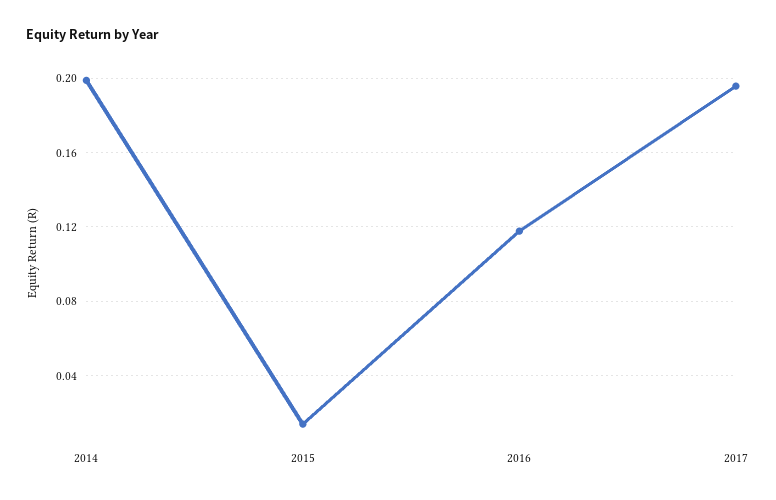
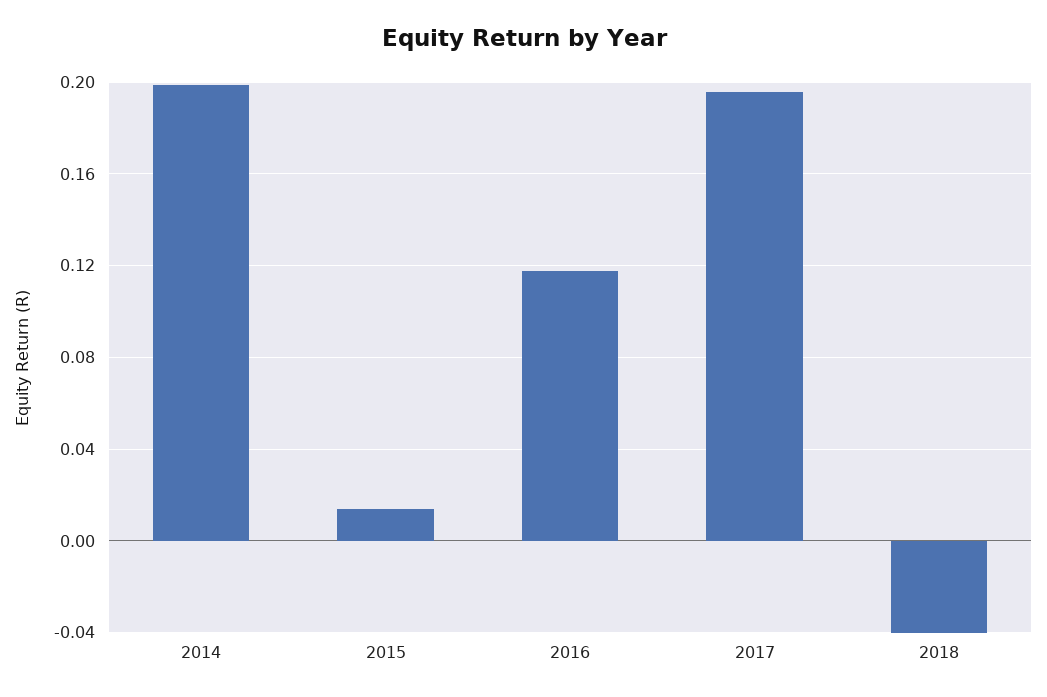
2018: none -> -0.04

